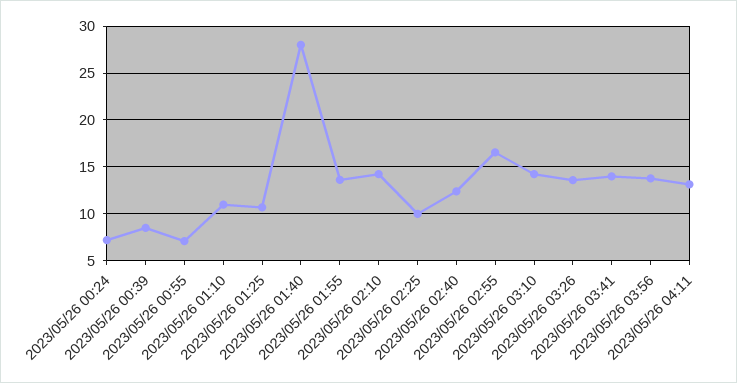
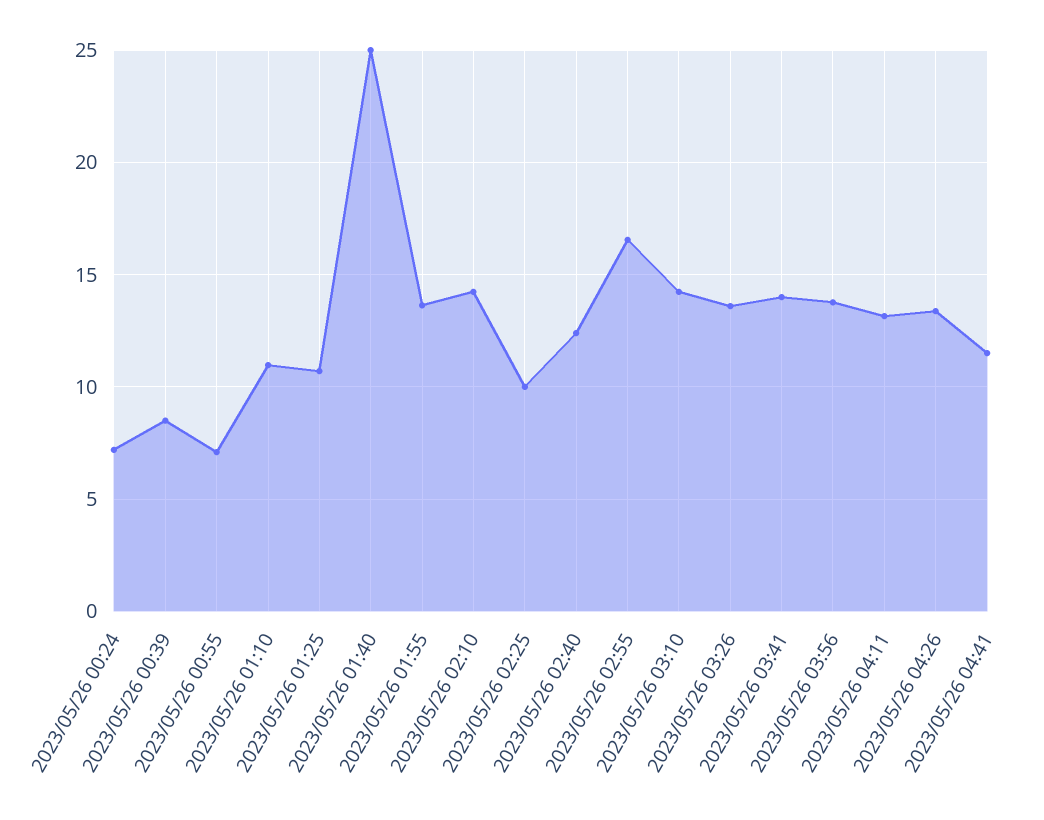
2023/05/26 01:40: 28 -> 25
2023/05/26 04:26: none -> 13.5
2023/05/26 04:41: none -> 11.5

